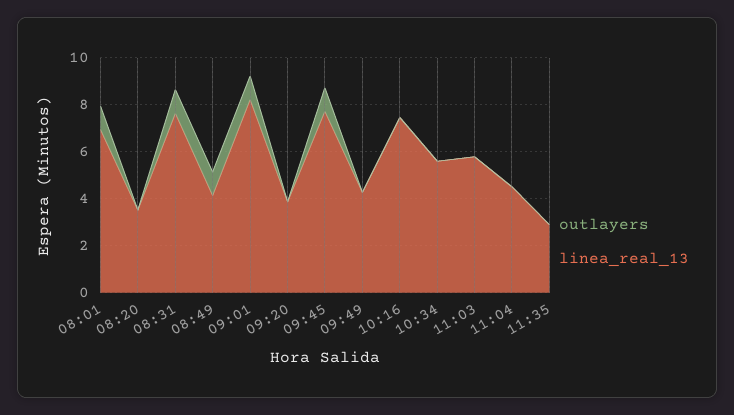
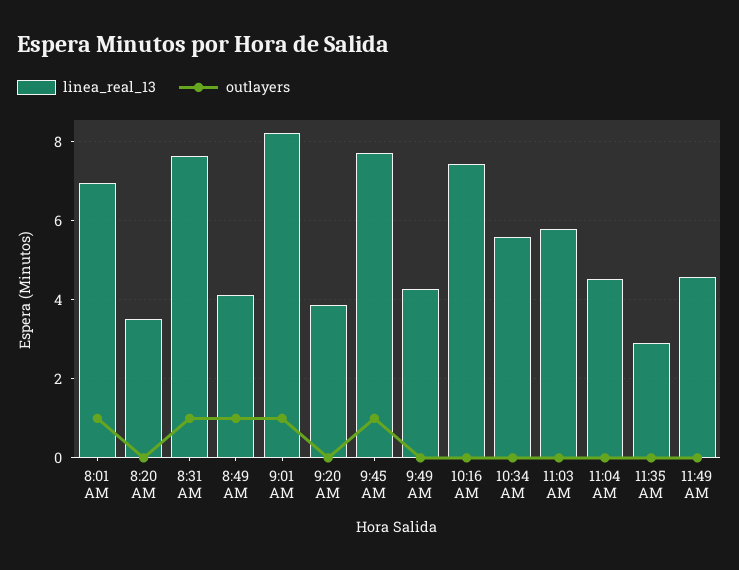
linea_real_13, 11:49 AM: none -> 4.6
outlayers, 11:49 AM: none -> 0

